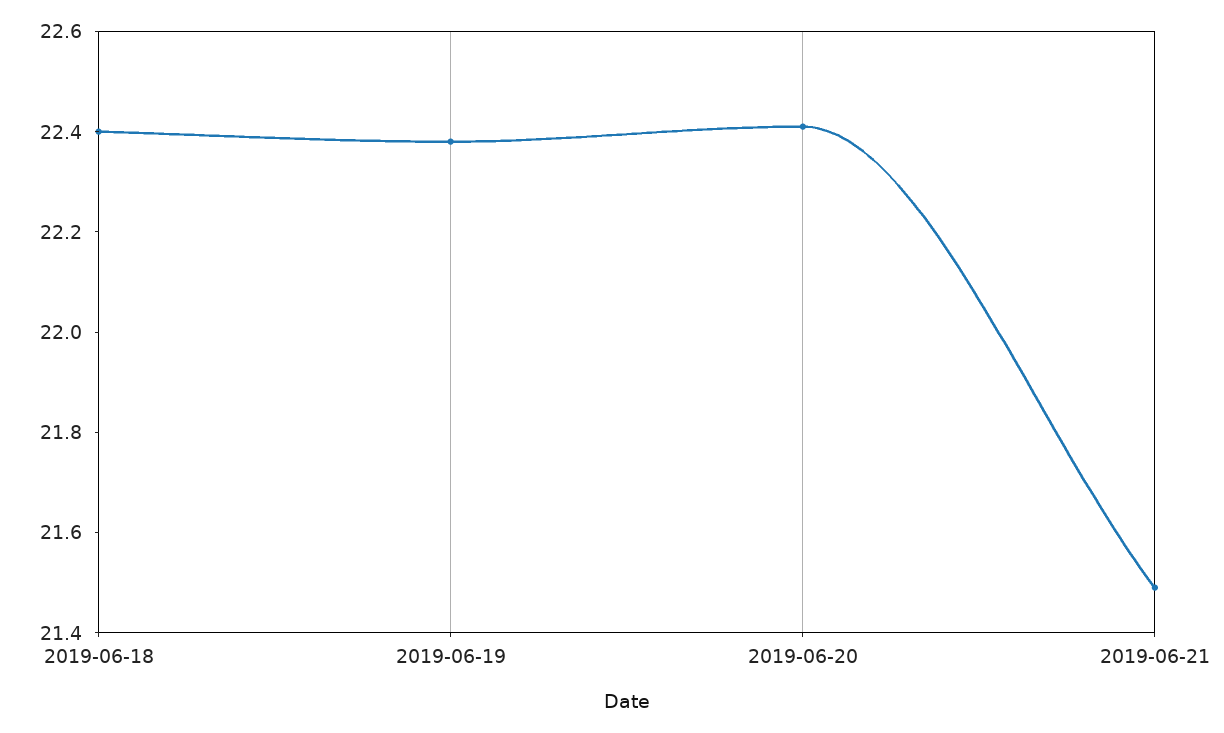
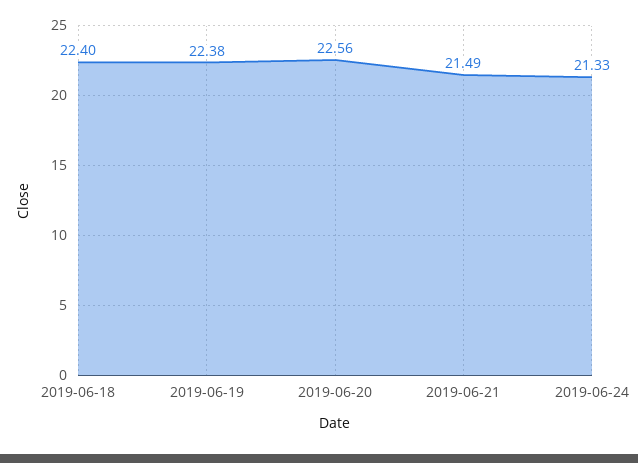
2019-06-20: 22.4 -> 22.56
2019-06-24: none -> 21.33

